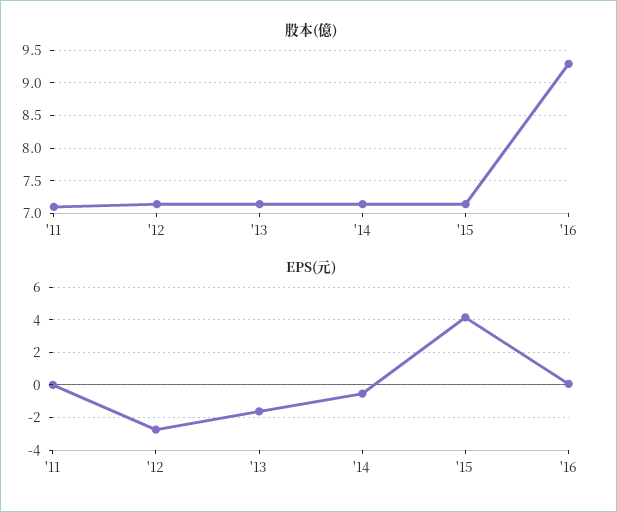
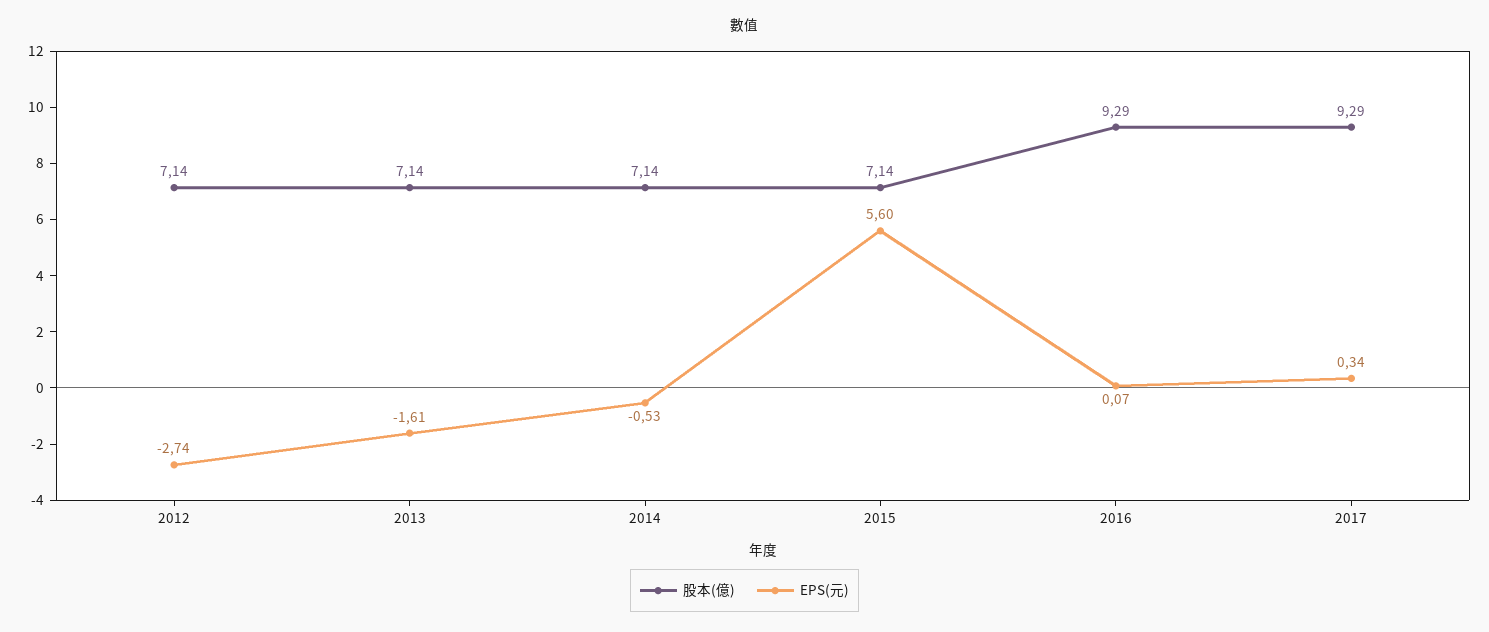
股本(億), '11: 7.1 -> none
EPS(元), '11: 0 -> none
EPS(元), '15: 4 -> 5.6
股本(億), 2017: none -> 9.29
EPS(元), 2017: none -> 0.34

